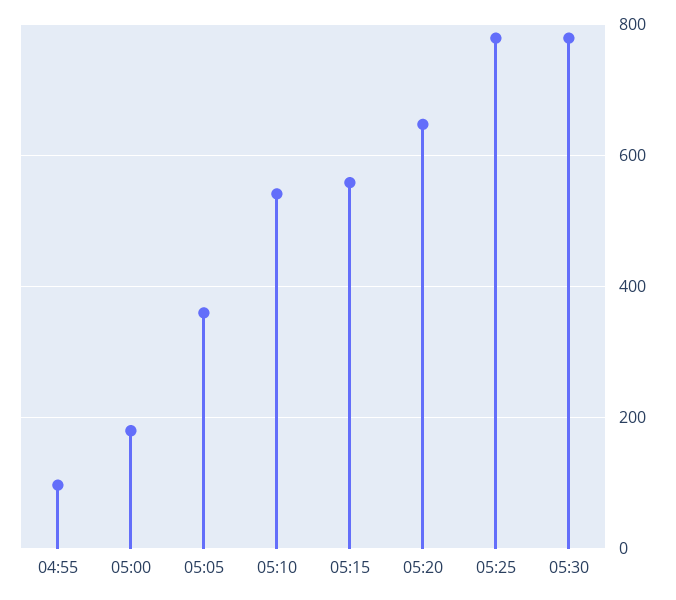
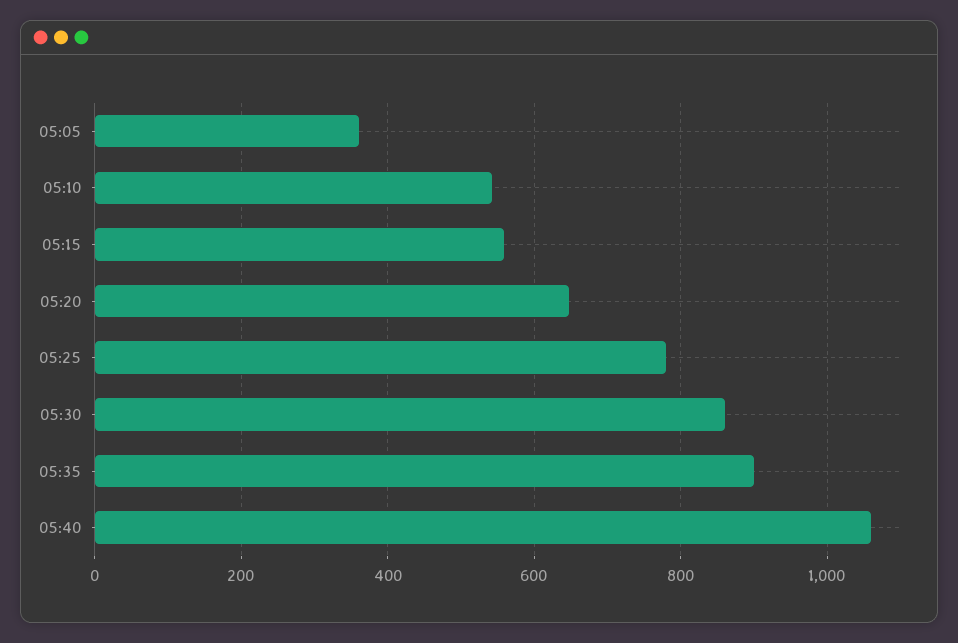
04:55: 100 -> none
05:00: 180 -> none
05:30: 780 -> 860
05:35: none -> 900
05:40: none -> 1060

